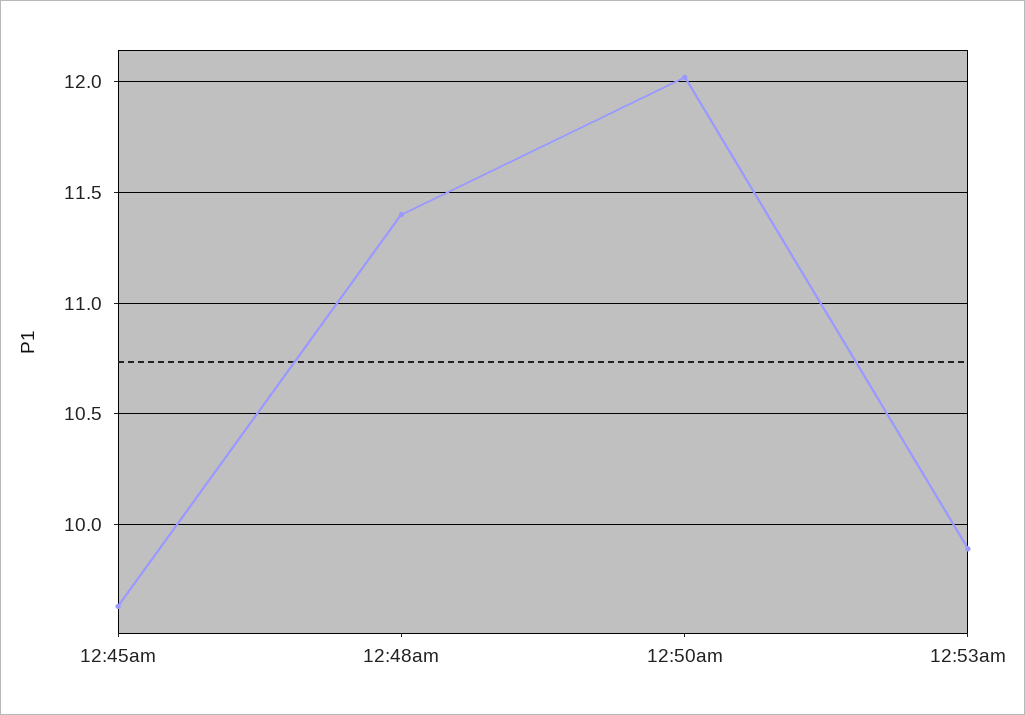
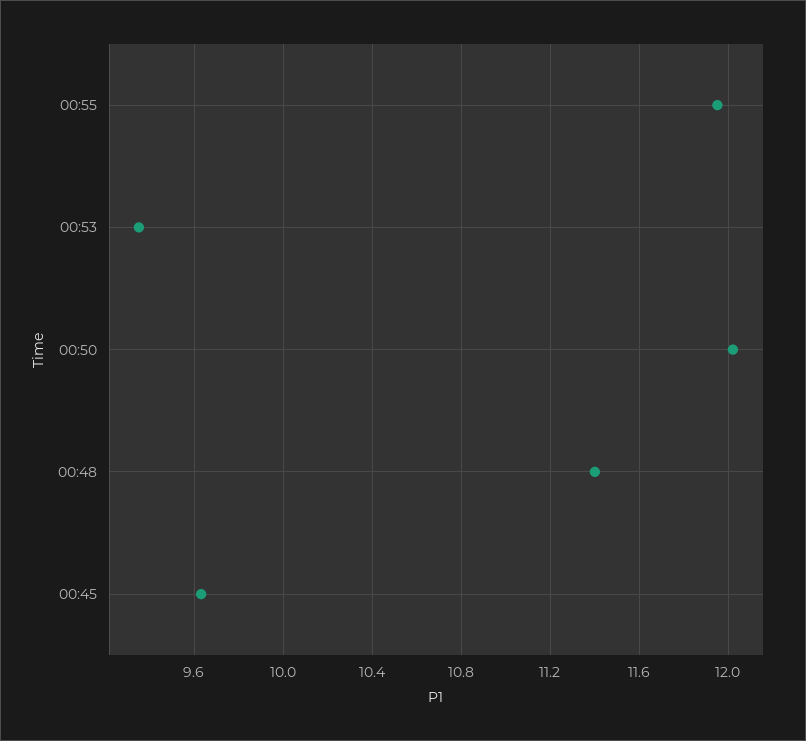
12:53am: 9.9 -> 9.35
00:55: none -> 11.95

